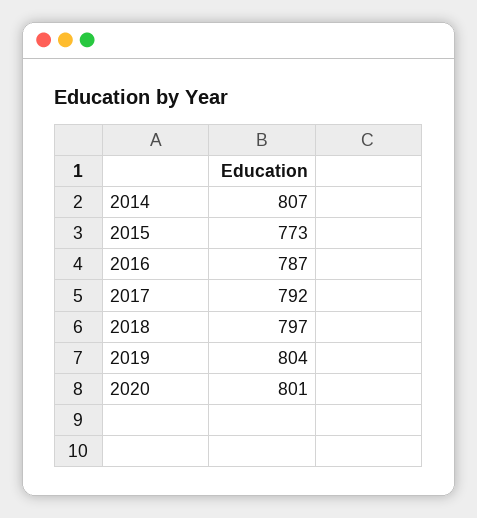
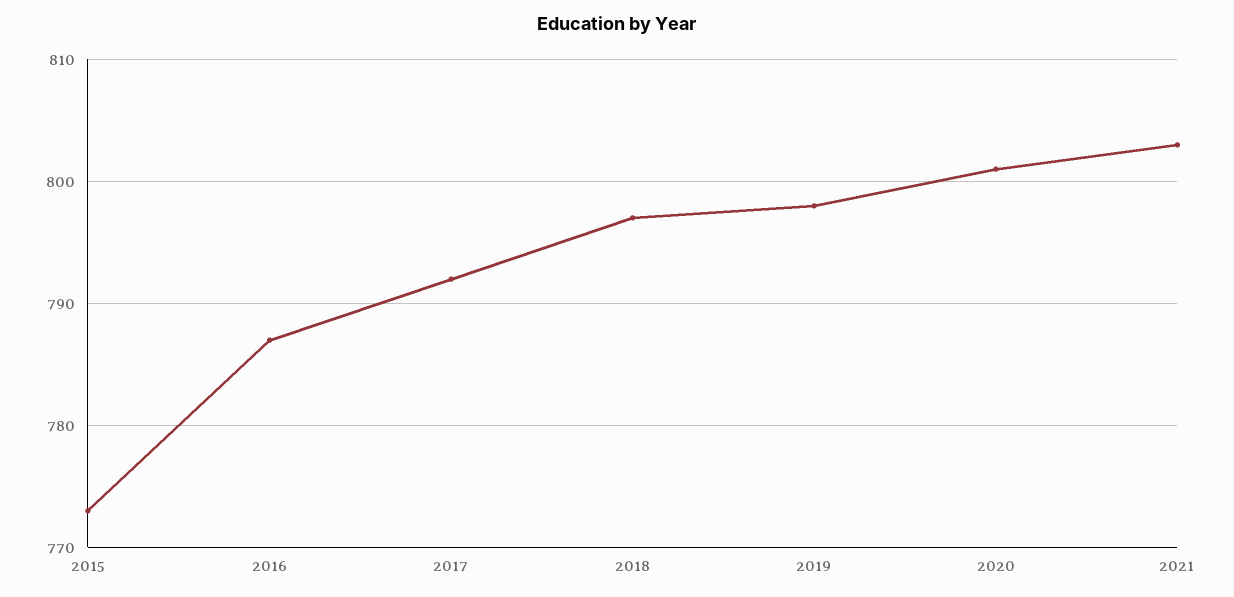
2014: 807 -> none
2019: 804 -> 798
2021: none -> 803

